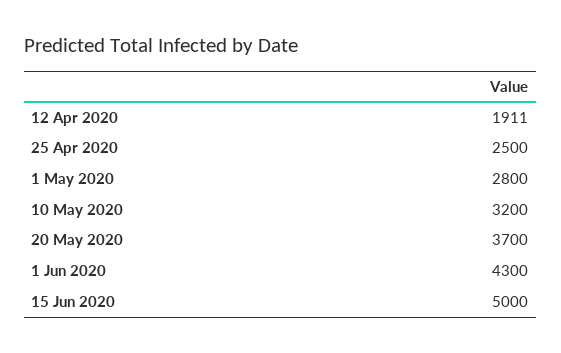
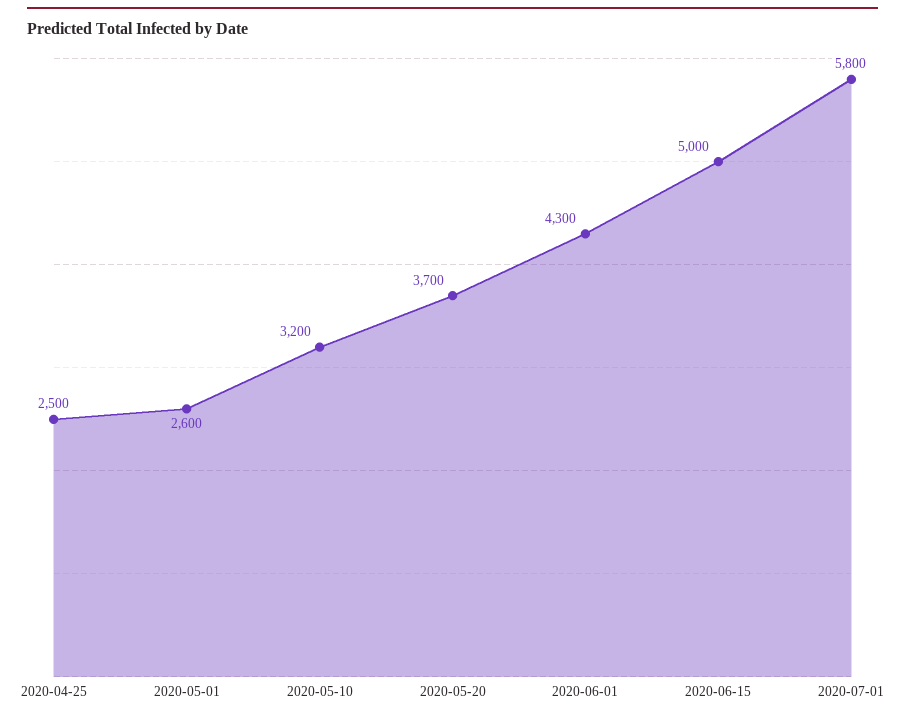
12 Apr 2020: 1911 -> none
1 May 2020: 2800 -> 2600
2020-07-01: none -> 5800

